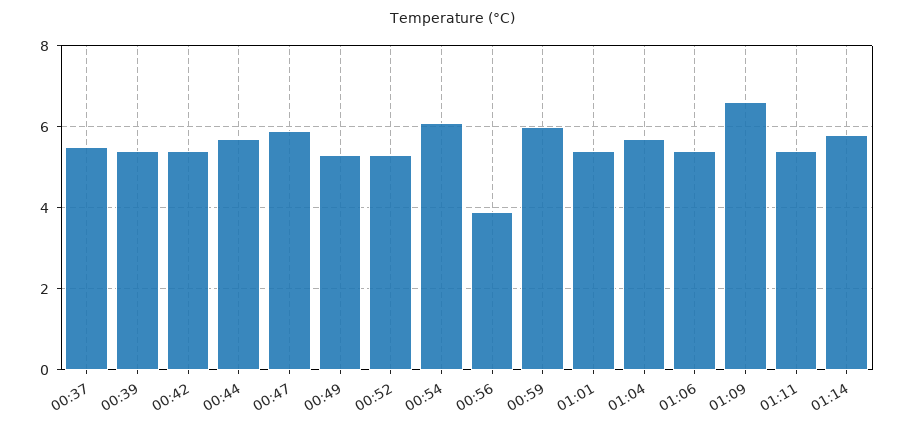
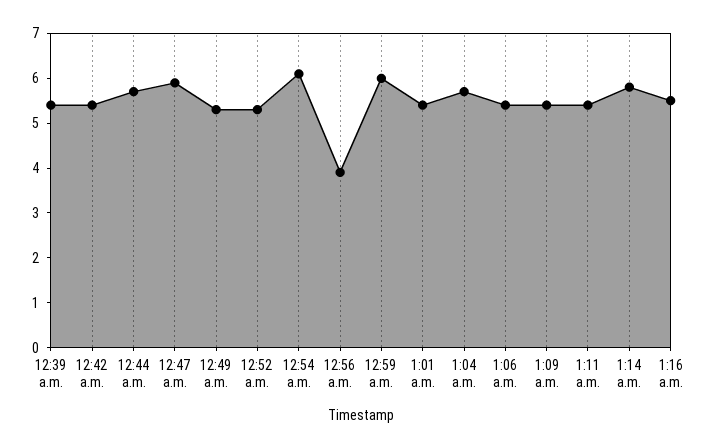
00:37: 5.5 -> none
01:09: 6.5 -> 5.5
1:16 a.m.: none -> 5.5

